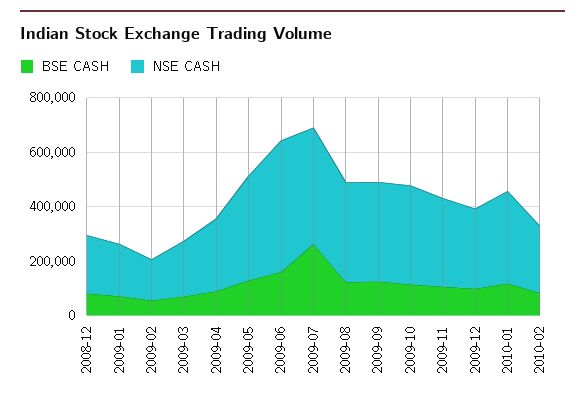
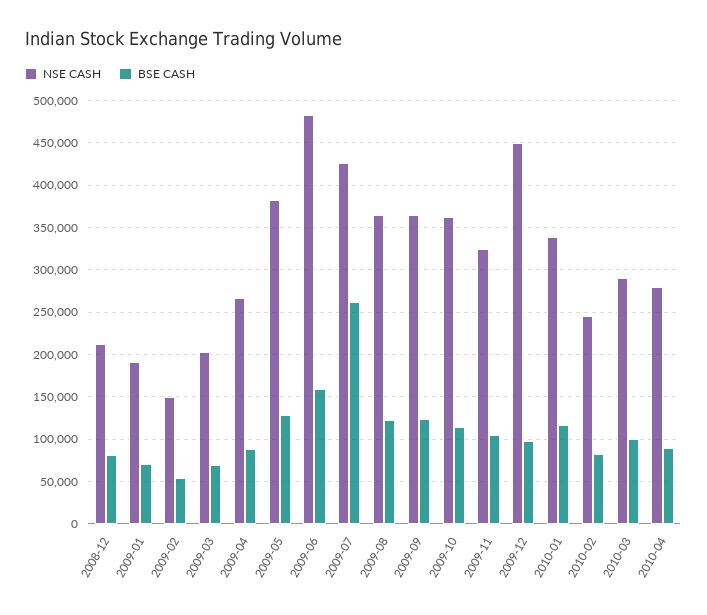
NSE CASH, 2009-12: 300000 -> 450000
NSE CASH, 2010-03: none -> 290000
BSE CASH, 2010-03: none -> 100000
NSE CASH, 2010-04: none -> 280000
BSE CASH, 2010-04: none -> 90000

